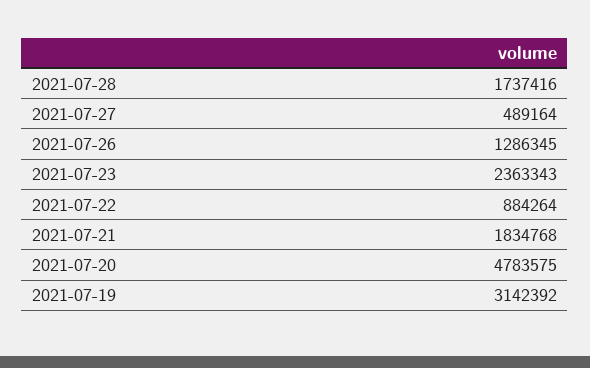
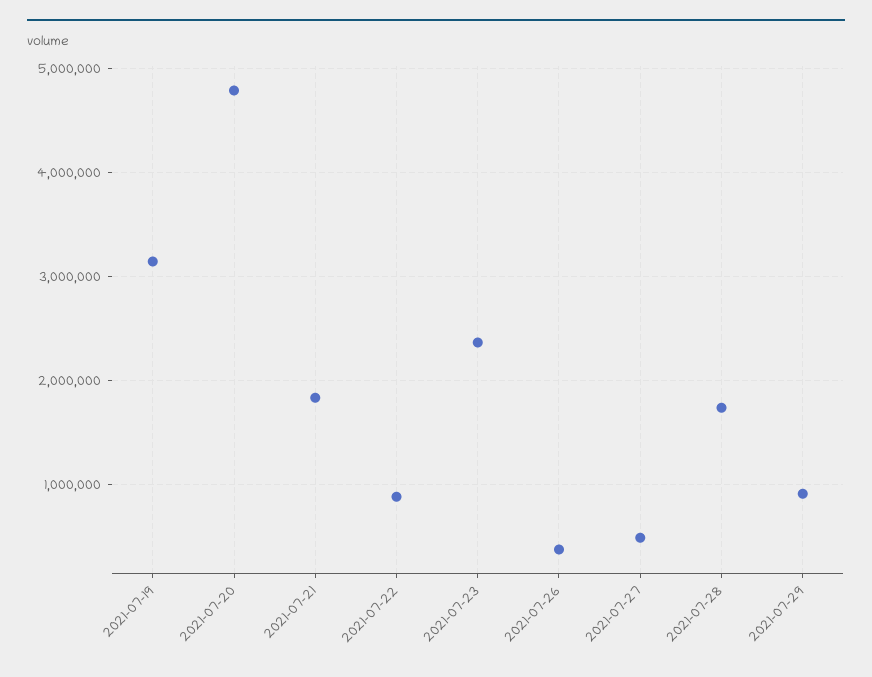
2021-07-26: 1286345 -> 400000
2021-07-29: none -> 900000

